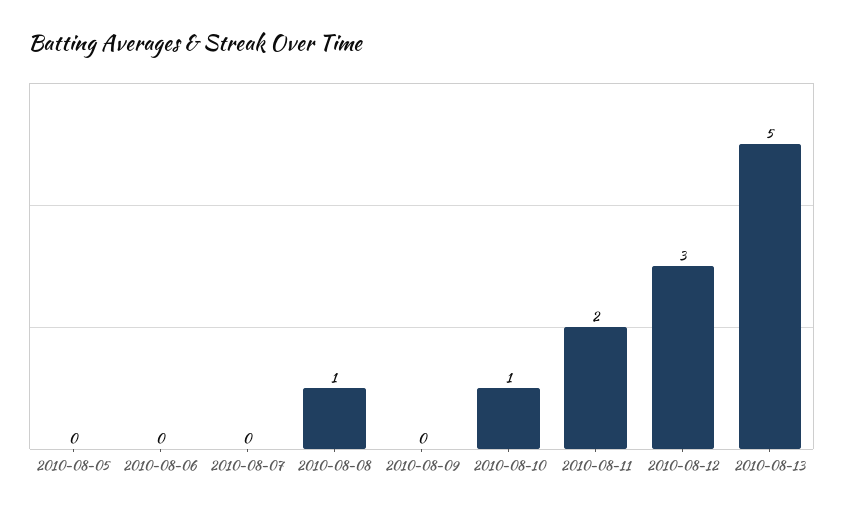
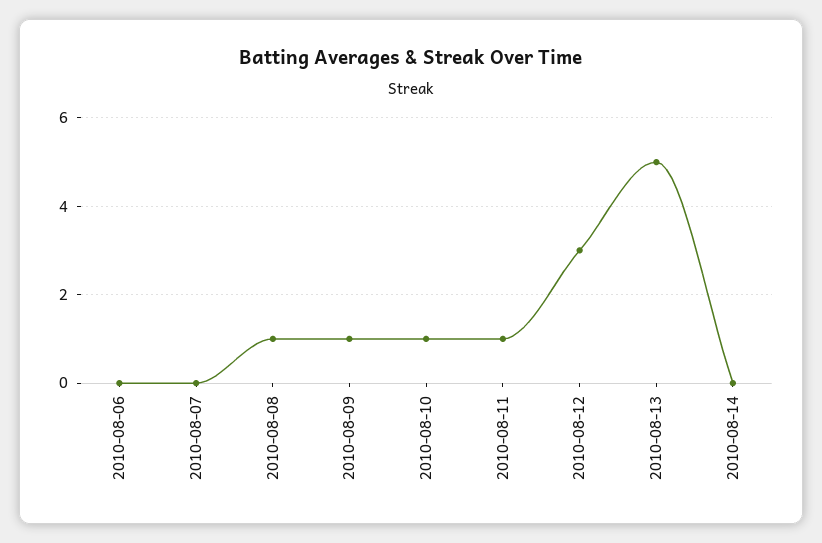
2010-08-05: 0 -> none
2010-08-09: 0 -> 1
2010-08-11: 2 -> 1
2010-08-14: none -> 0

